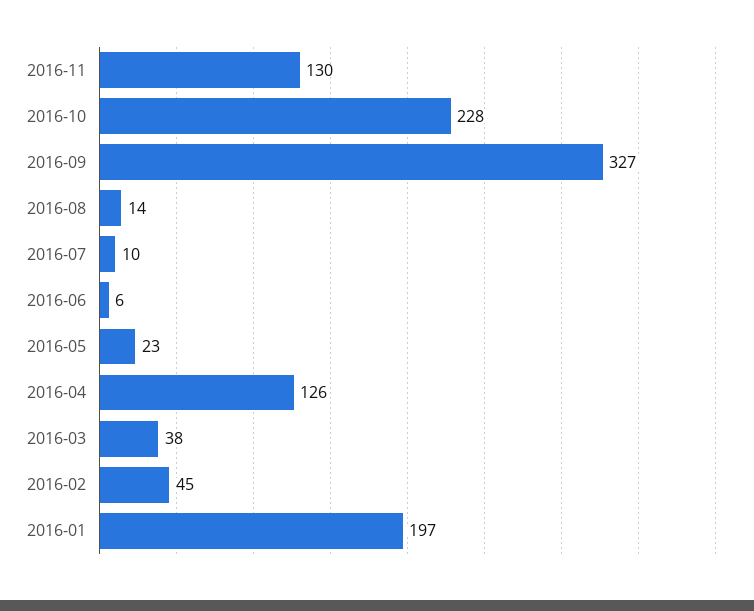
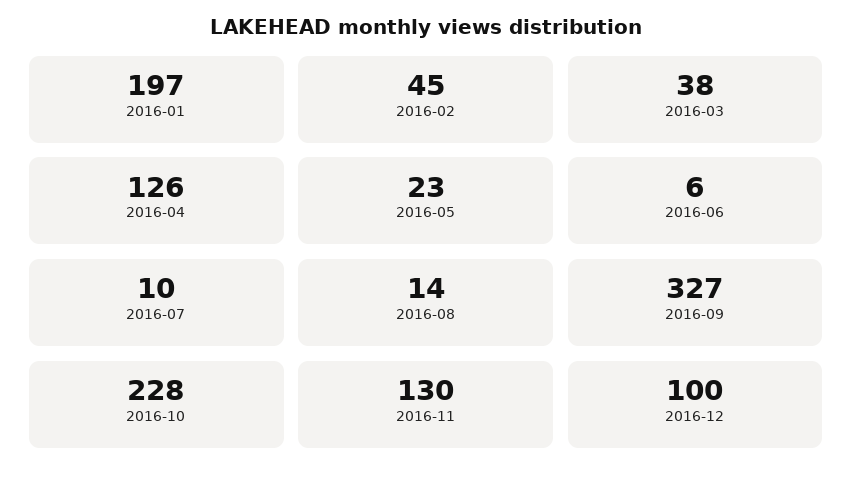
2016-12: none -> 100

